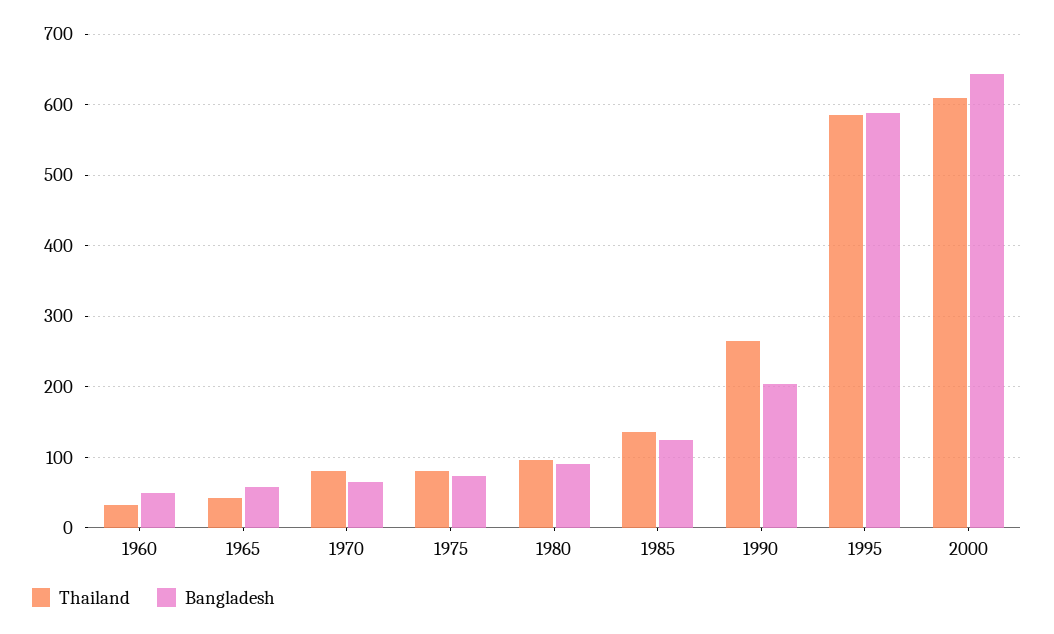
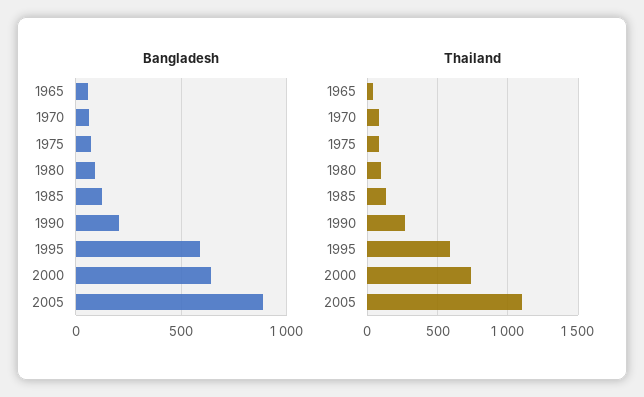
Thailand, 1960: 30 -> none
Bangladesh, 1960: 50 -> none
Thailand, 2000: 610 -> 750
Bangladesh, 2005: none -> 900
Thailand, 2005: none -> 1100

